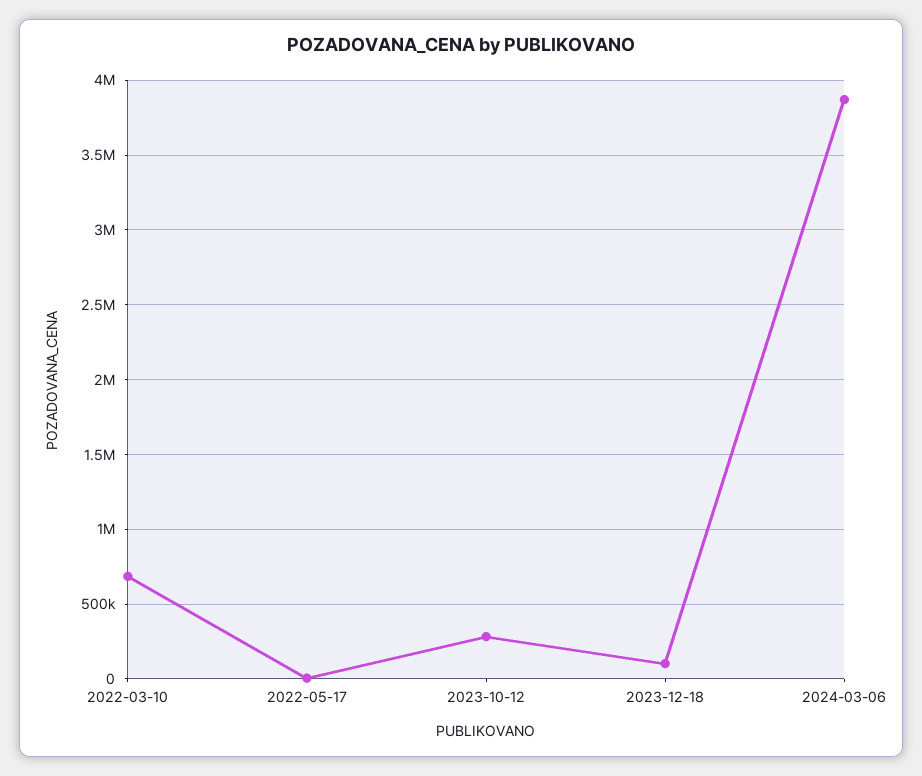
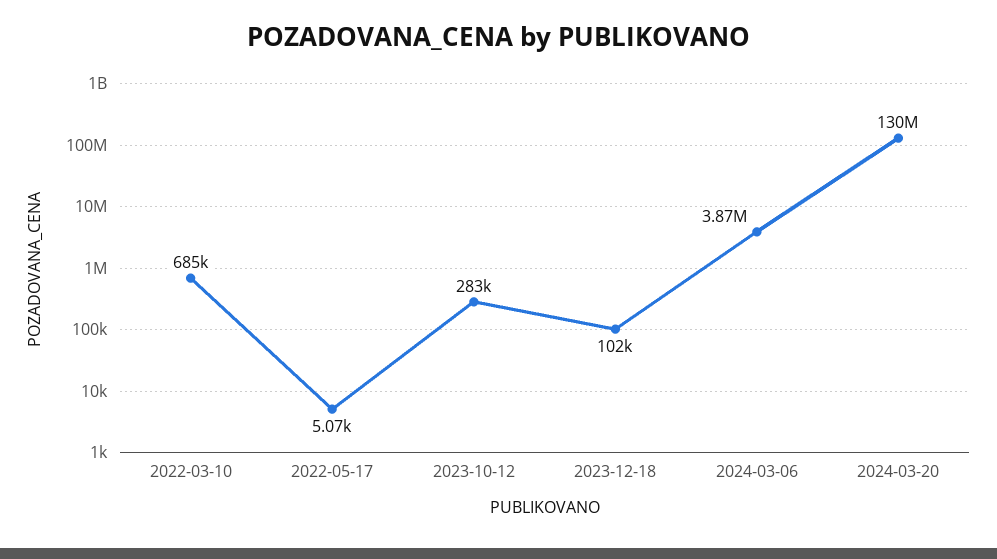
2024-03-20: none -> 130000000

